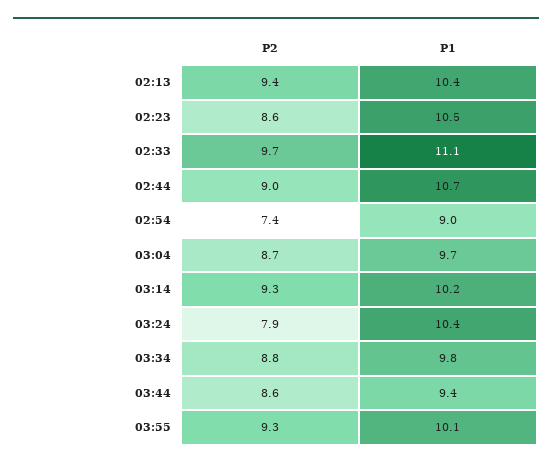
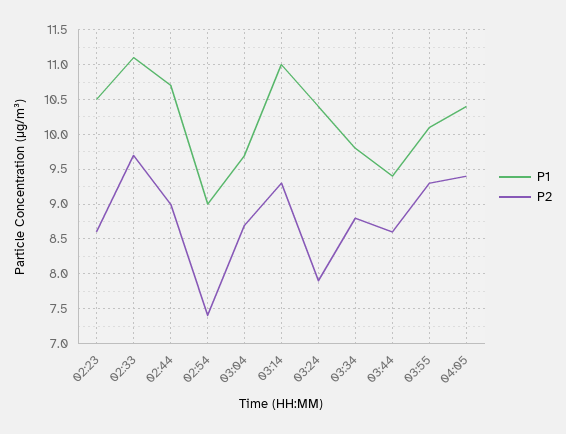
P2, 02:13: 9.4 -> none
P1, 02:13: 10.4 -> none
P1, 03:14: 10.2 -> 11
P1, 04:05: none -> 10.4
P2, 04:05: none -> 9.4

